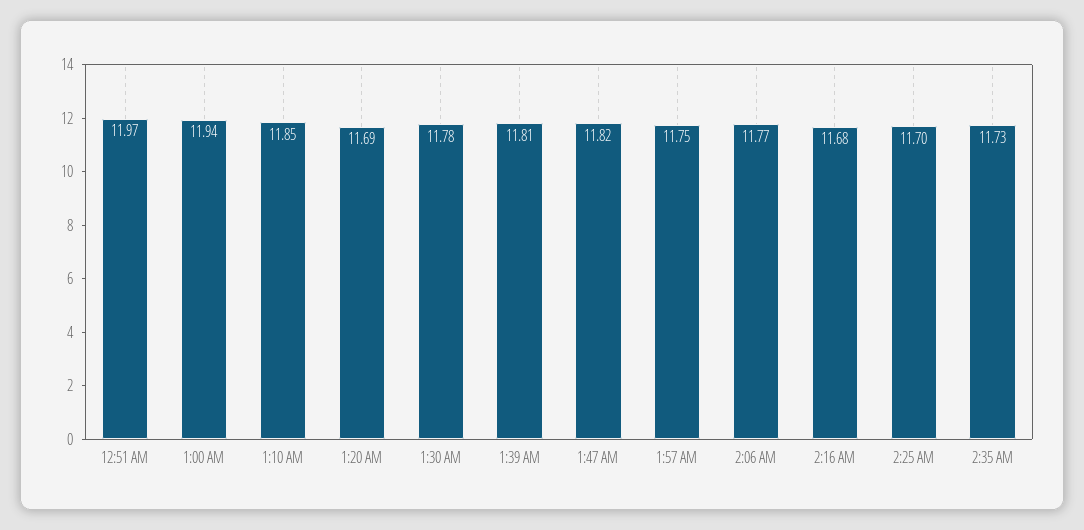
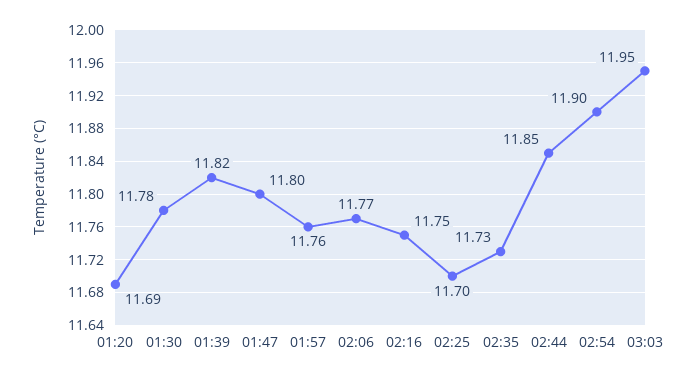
12:51 AM: 11.97 -> none
1:00 AM: 11.94 -> none
1:10 AM: 11.85 -> none
1:39 AM: 11.81 -> 11.82
1:47 AM: 11.82 -> 11.8
1:57 AM: 11.75 -> 11.76
2:16 AM: 11.68 -> 11.75
02:44: none -> 11.85
02:54: none -> 11.9
03:03: none -> 11.95

